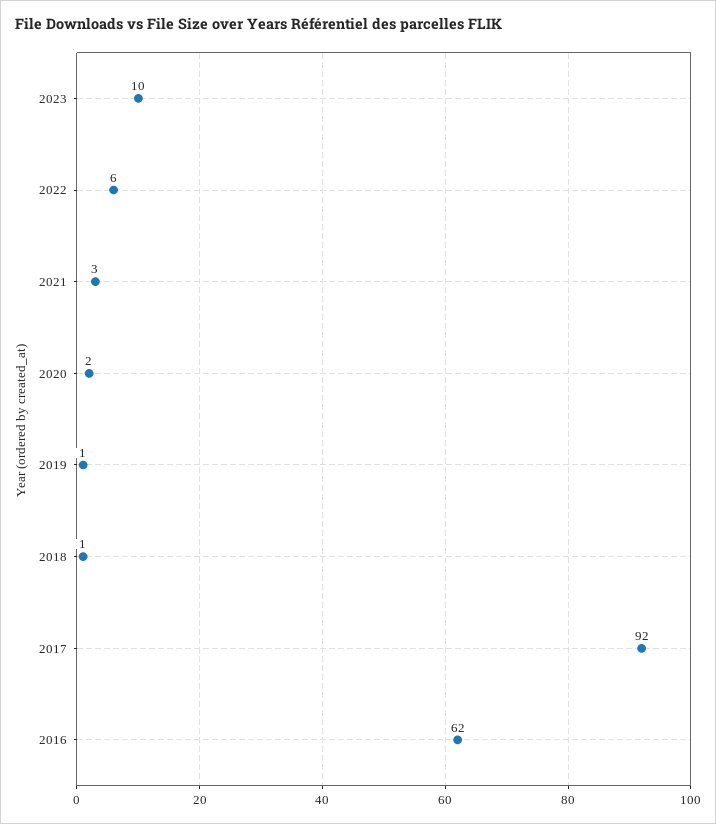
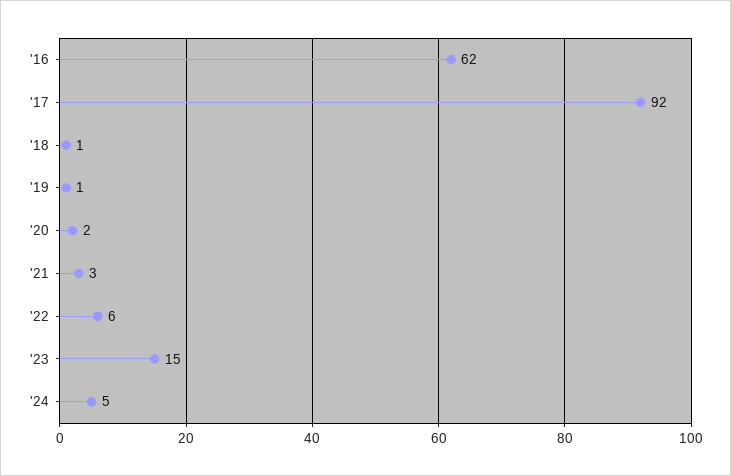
2023: 10 -> 15
'24: none -> 5

